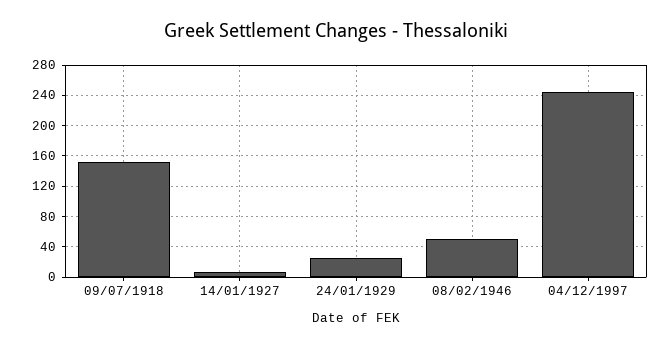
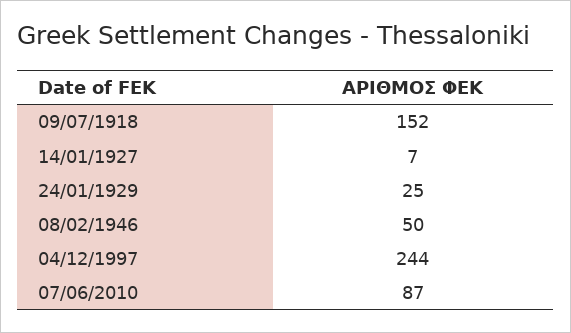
07/06/2010: none -> 87

